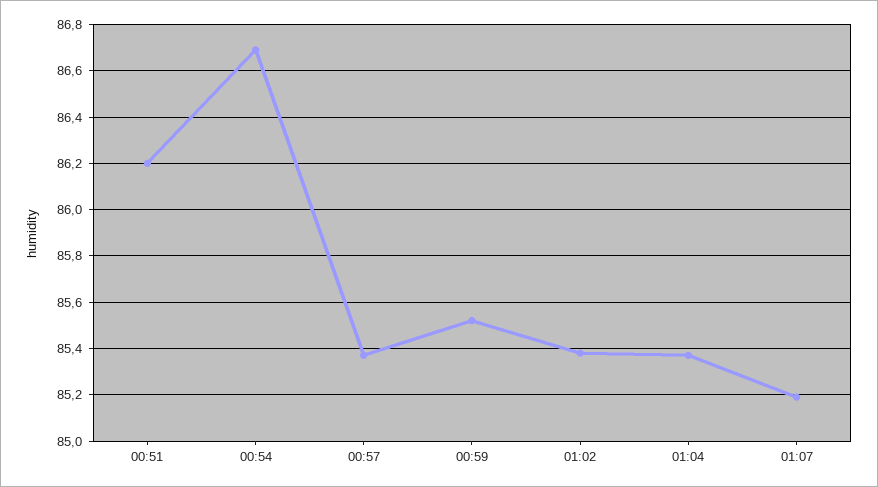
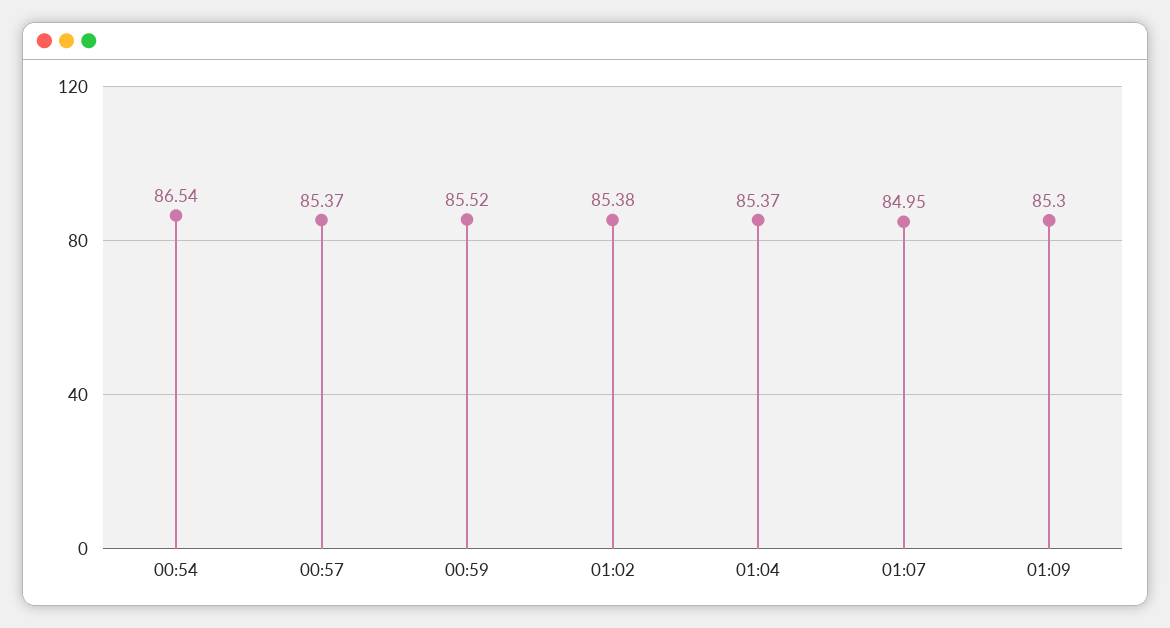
00:51: 86.2 -> none
00:54: 86.7 -> 86.54
01:07: 85.2 -> 84.95
01:09: none -> 85.3

